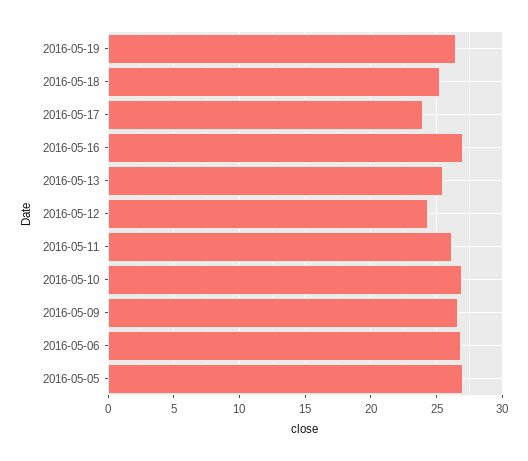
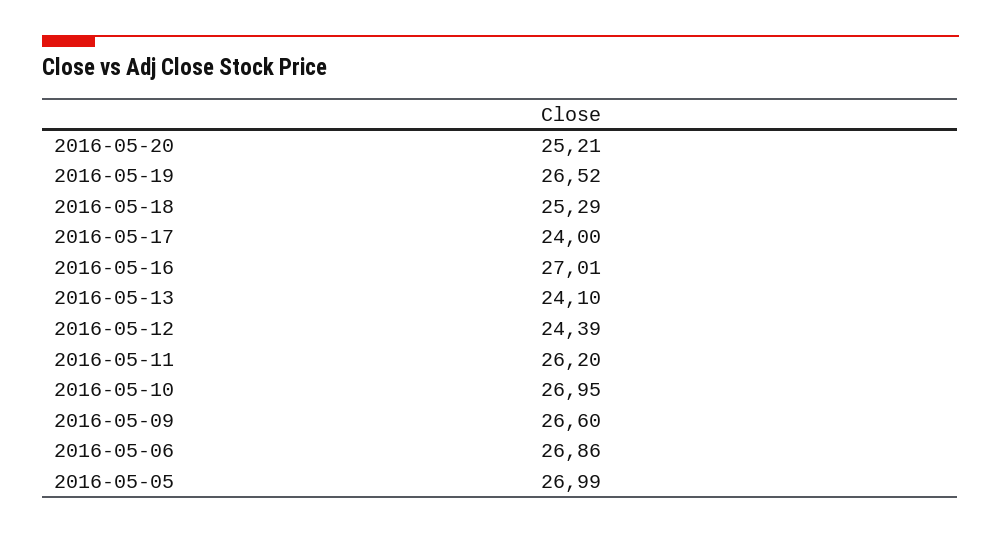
2016-05-13: 25.5 -> 24.1
2016-05-20: none -> 25.21

